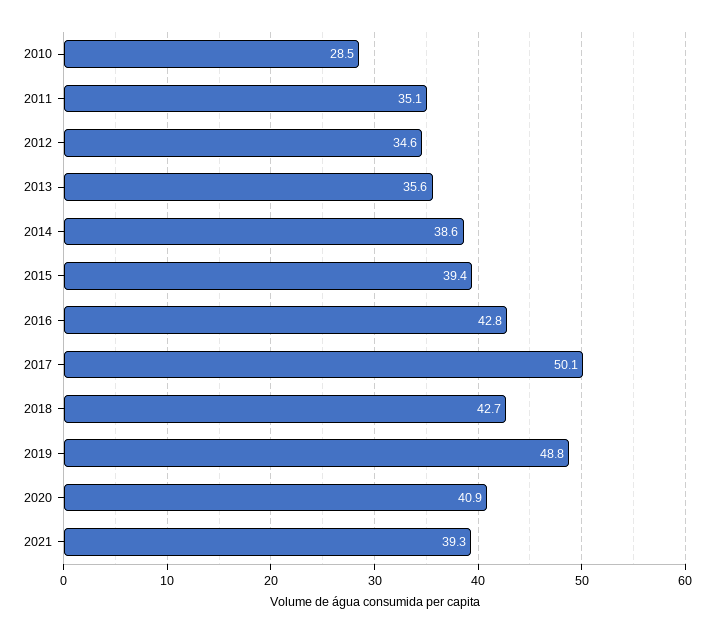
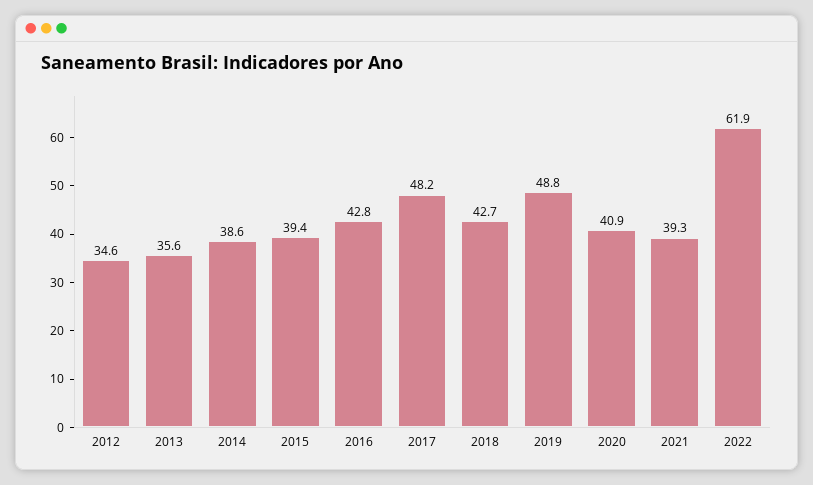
2010: 28.5 -> none
2011: 35.1 -> none
2017: 50.1 -> 48.2
2022: none -> 61.9

